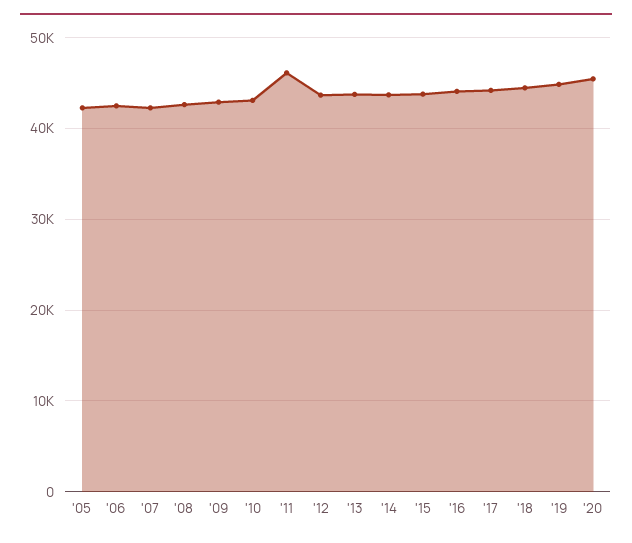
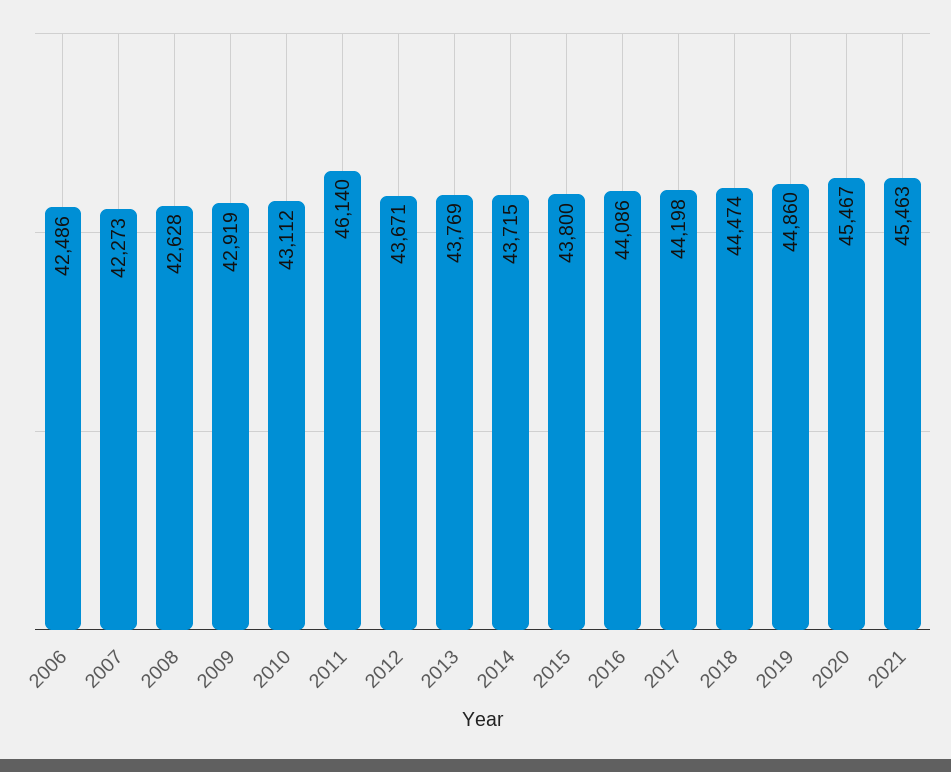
'05: 42000 -> none
2021: none -> 45463

